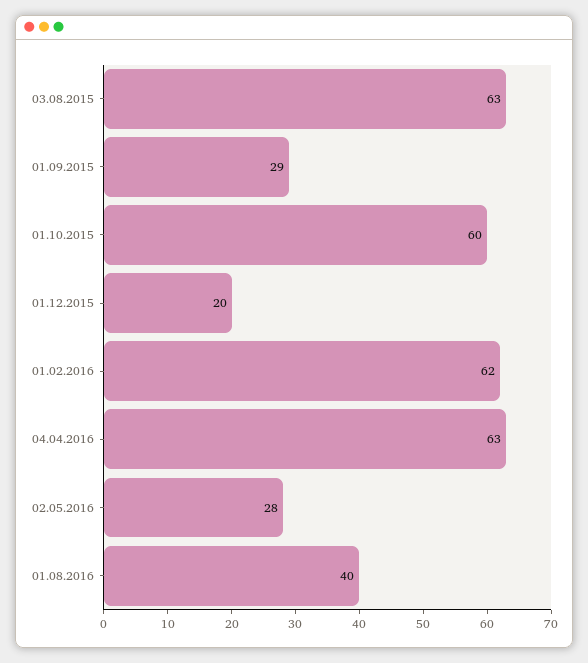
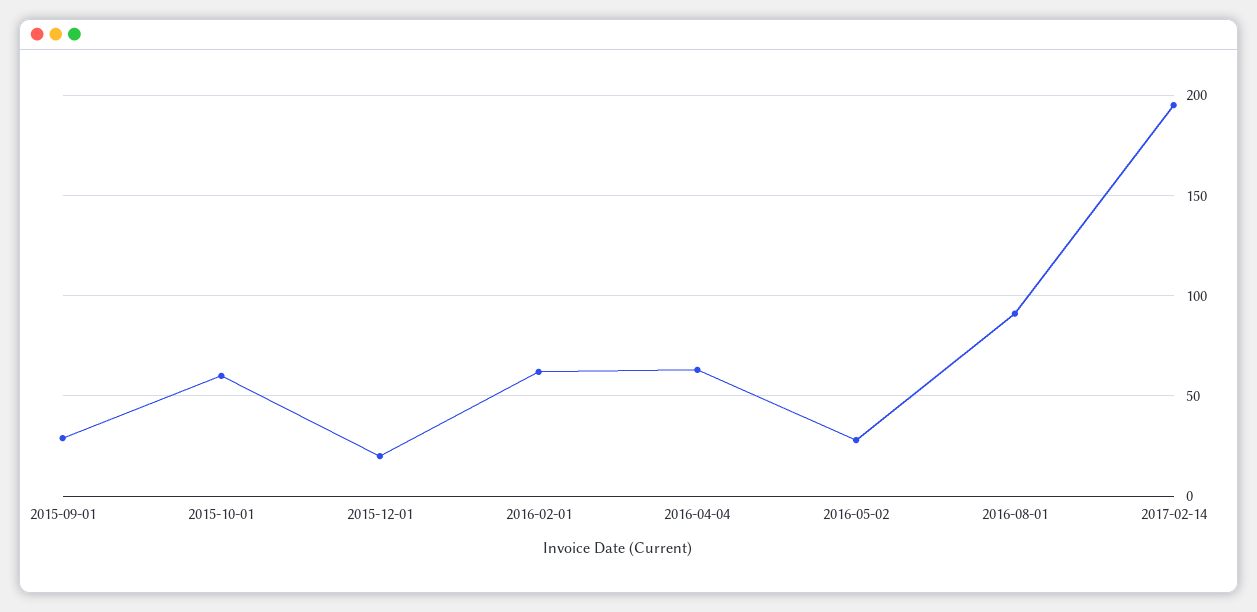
03.08.2015: 63 -> none
01.08.2016: 40 -> 90
2017-02-14: none -> 195

